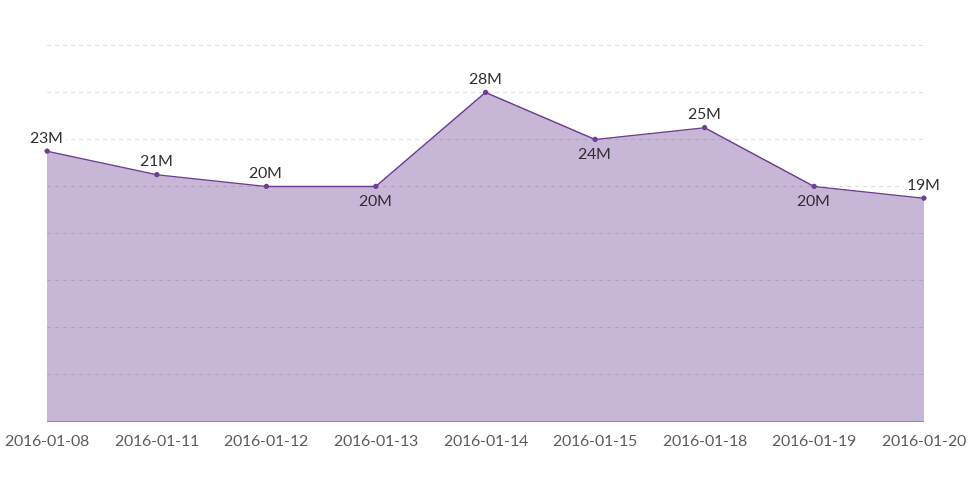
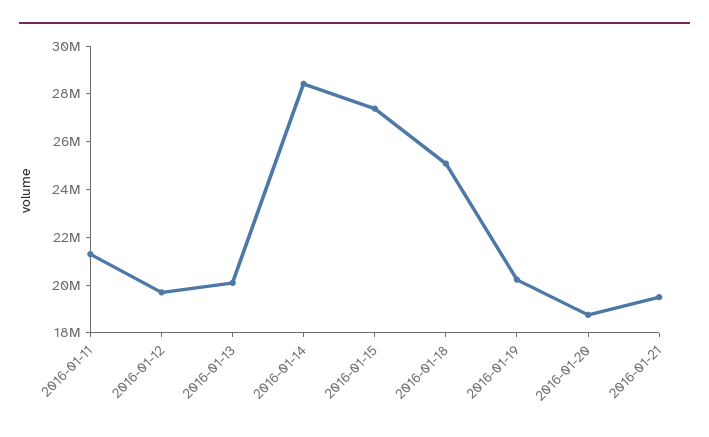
2016-01-08: 23000000 -> none
2016-01-15: 24000000 -> 27500000
2016-01-21: none -> 19500000

